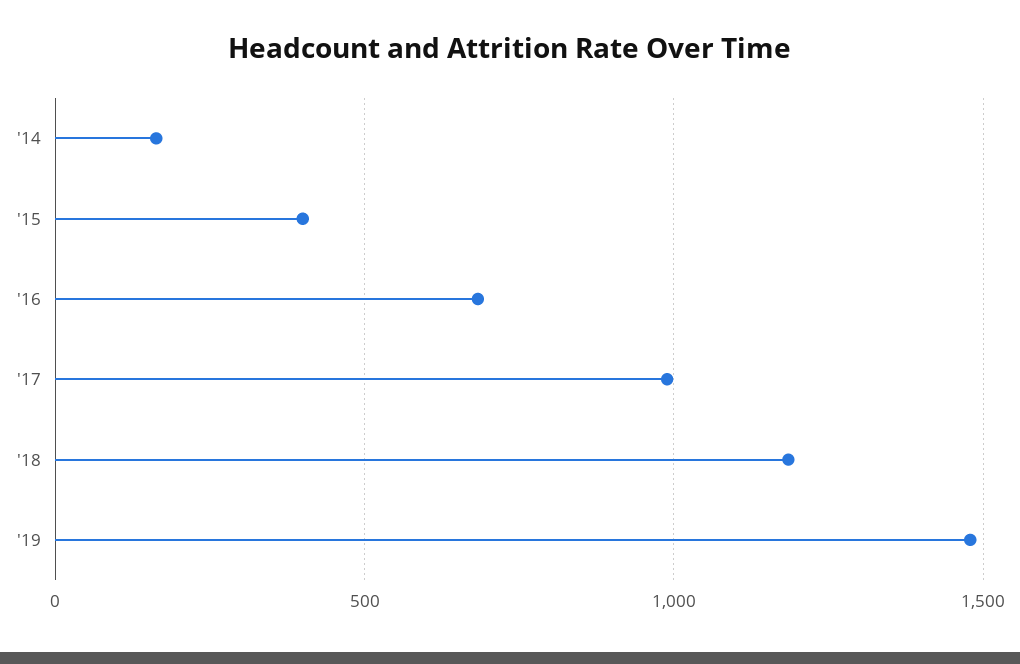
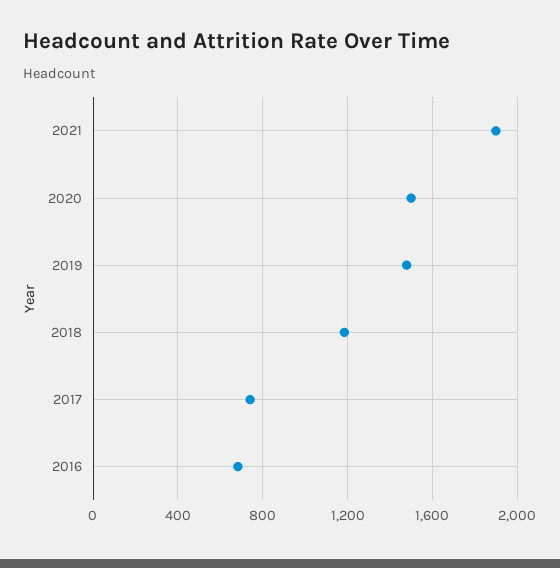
'14: 150 -> none
'15: 400 -> none
'17: 1000 -> 750
2021: none -> 1900
2020: none -> 1500

